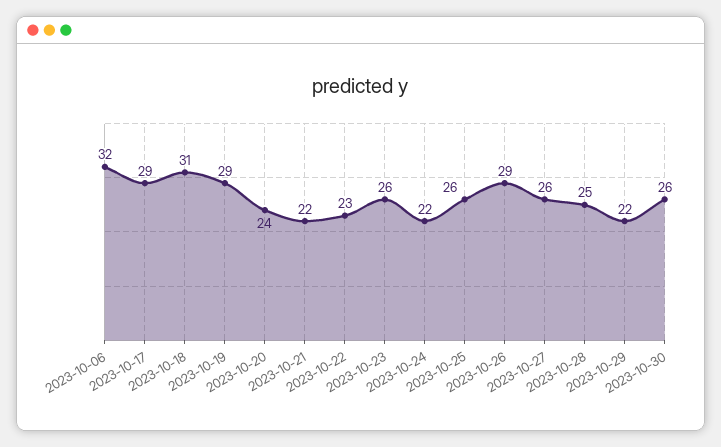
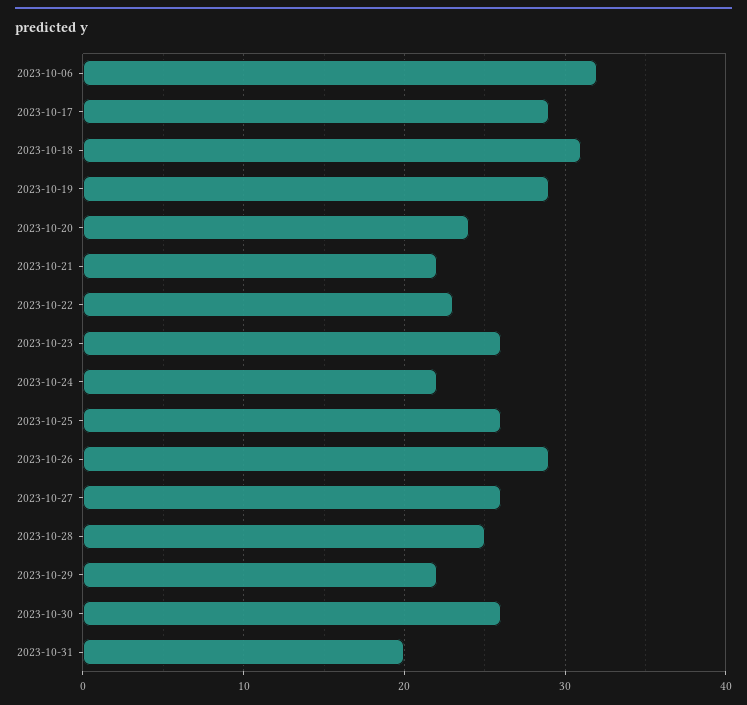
2023-10-31: none -> 20

